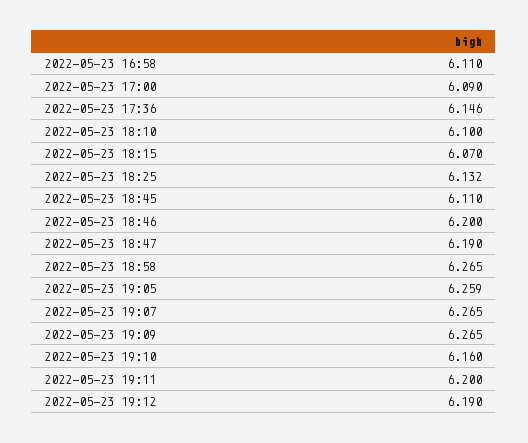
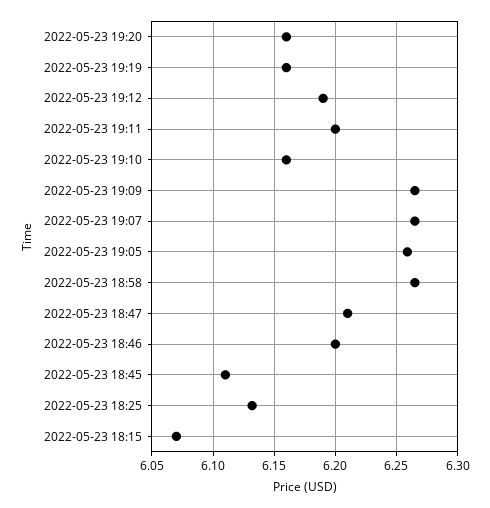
2022-05-23 16:58: 6.11 -> none
2022-05-23 17:00: 6.09 -> none
2022-05-23 17:36: 6.146 -> none
2022-05-23 18:10: 6.1 -> none
2022-05-23 18:47: 6.19 -> 6.21
2022-05-23 19:20: none -> 6.16
2022-05-23 19:19: none -> 6.16

